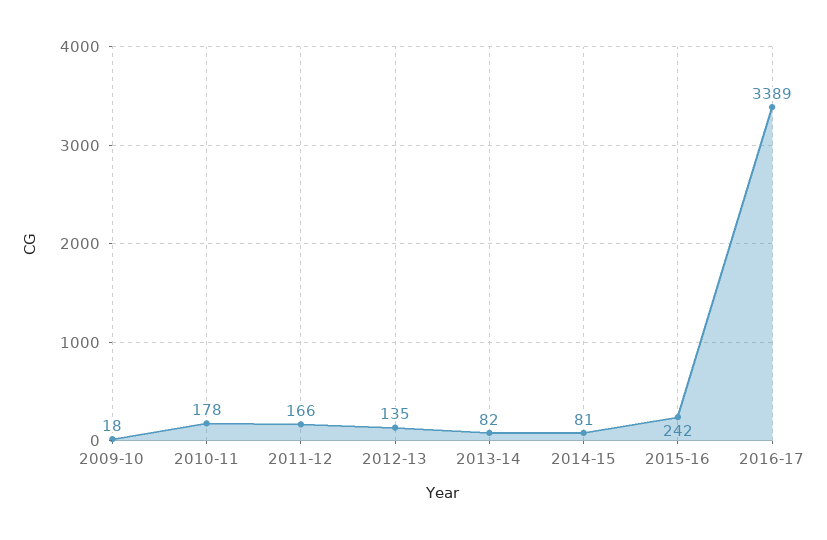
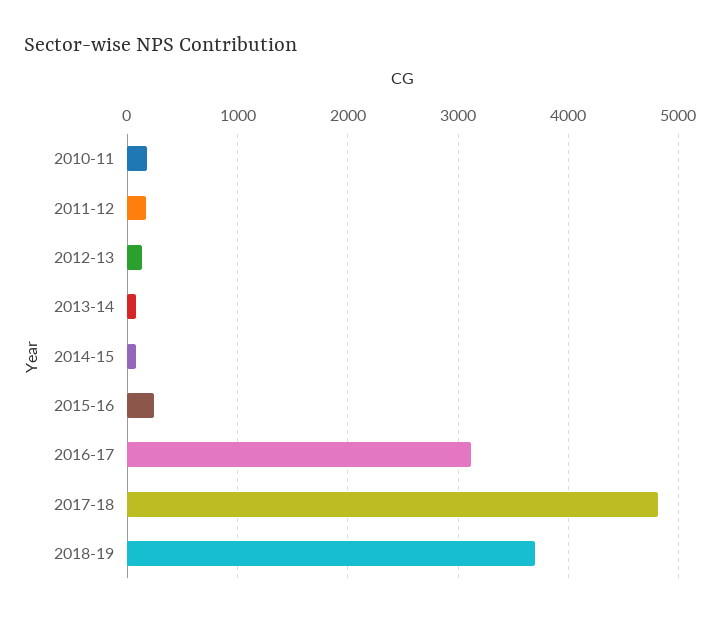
2009-10: 18 -> none
2016-17: 3389 -> 3100
2017-18: none -> 4800
2018-19: none -> 3700

